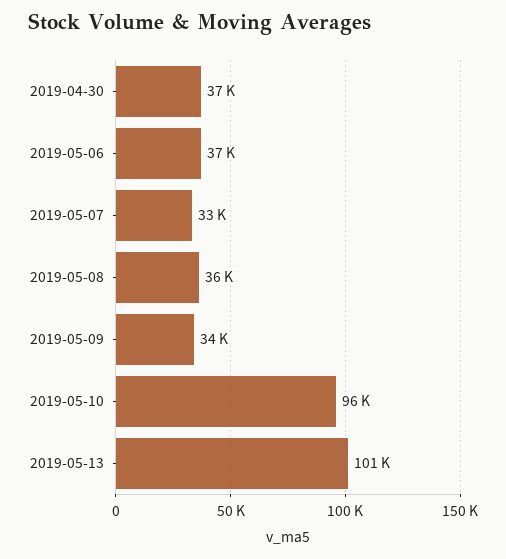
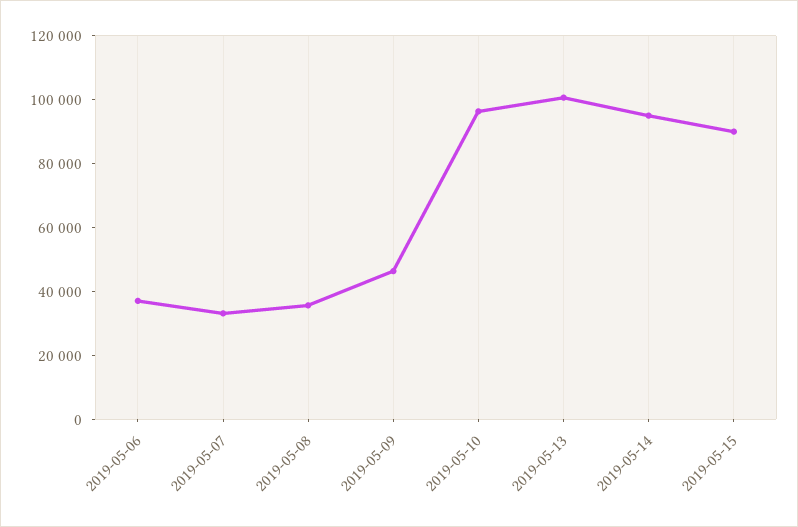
2019-04-30: 37000 -> none
2019-05-09: 34000 -> 45000
2019-05-14: none -> 95000
2019-05-15: none -> 90000

